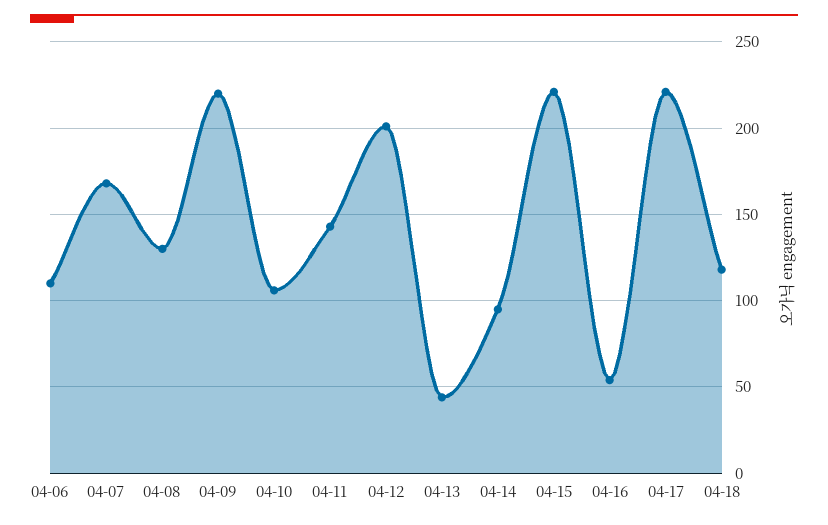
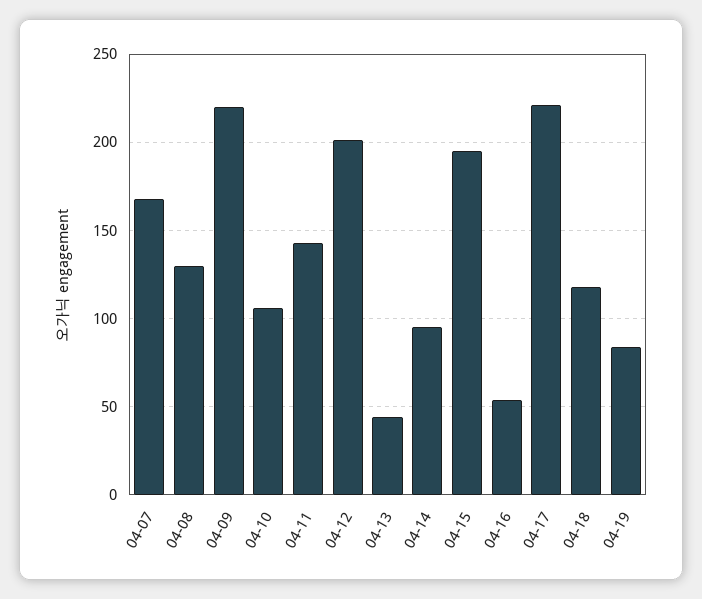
04-06: 110 -> none
04-15: 220 -> 195
04-19: none -> 85

